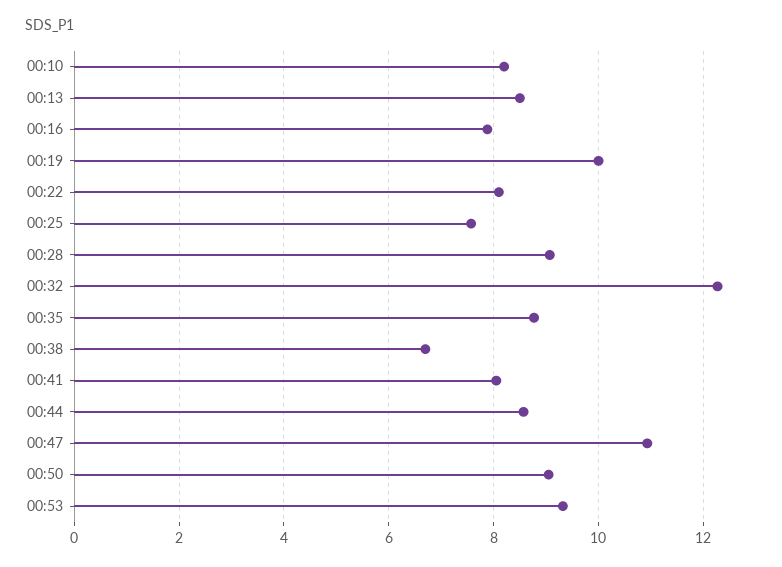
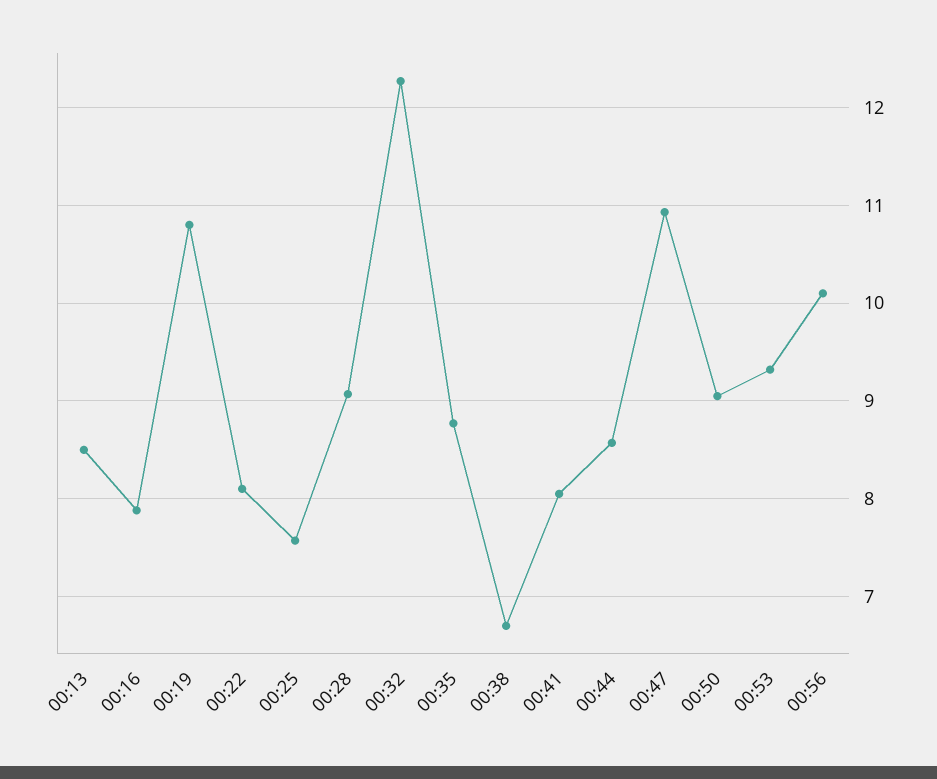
00:10: 8.2 -> none
00:19: 10 -> 10.8
00:56: none -> 10.1

